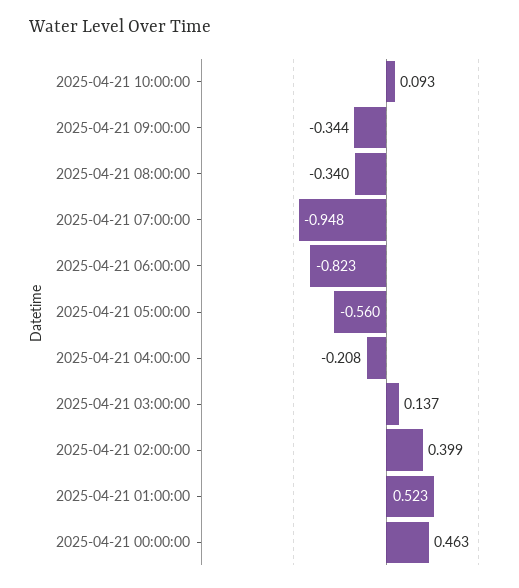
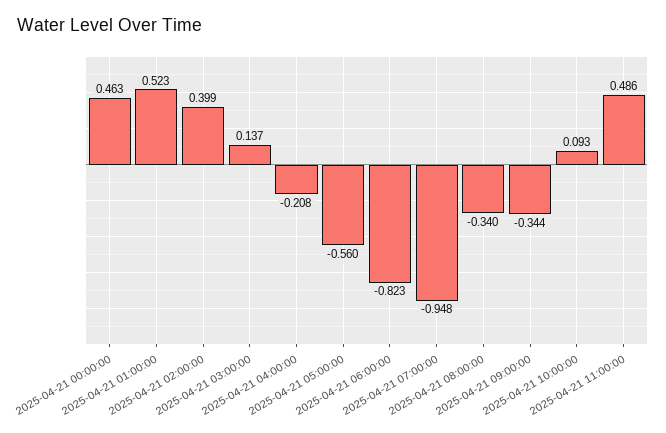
2025-04-21 11:00:00: none -> 0.486

